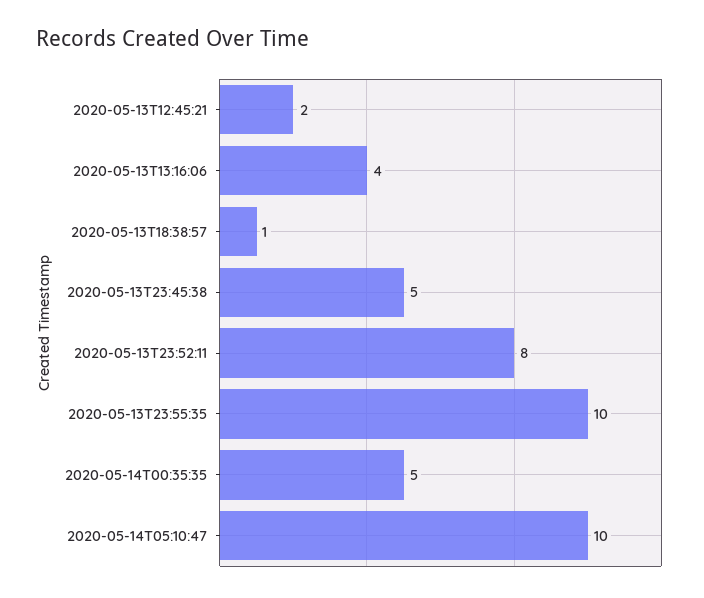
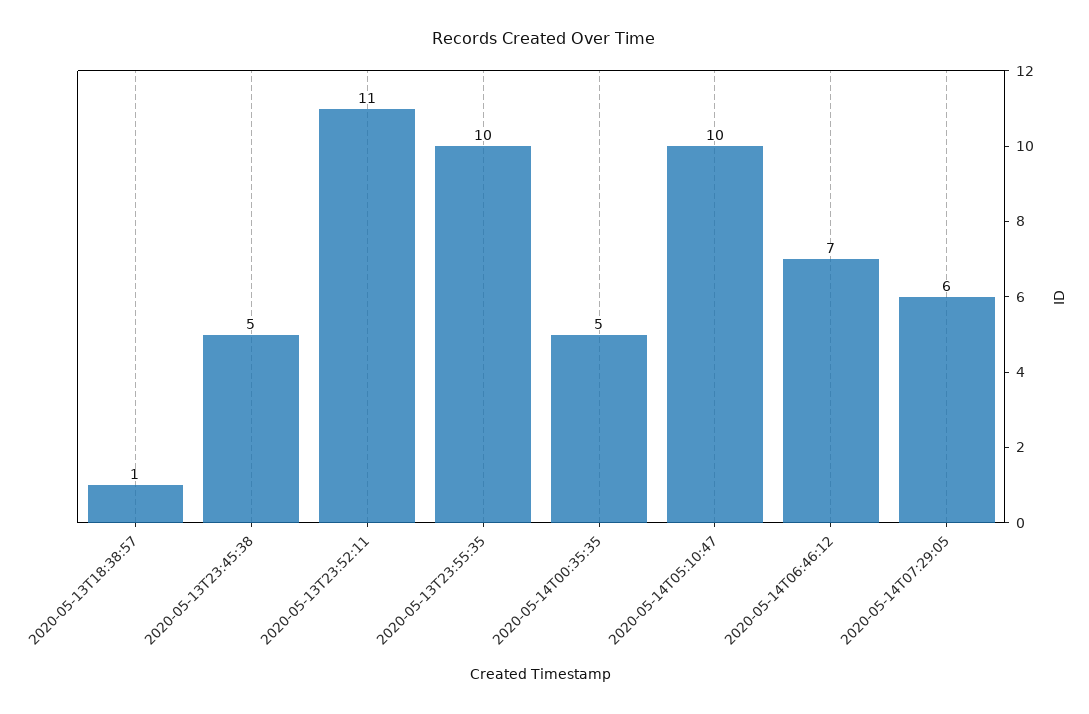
2020-05-13T12:45:21: 2 -> none
2020-05-13T13:16:06: 4 -> none
2020-05-13T23:52:11: 8 -> 11
2020-05-14T06:46:12: none -> 7
2020-05-14T07:29:05: none -> 6

